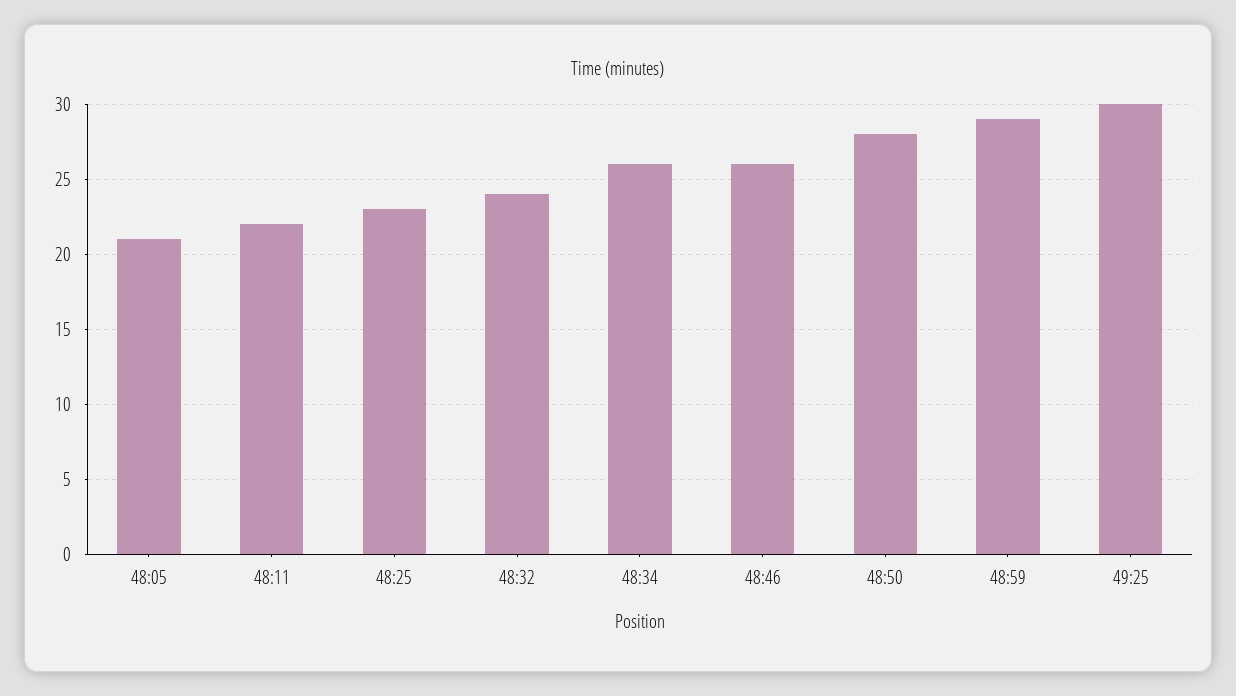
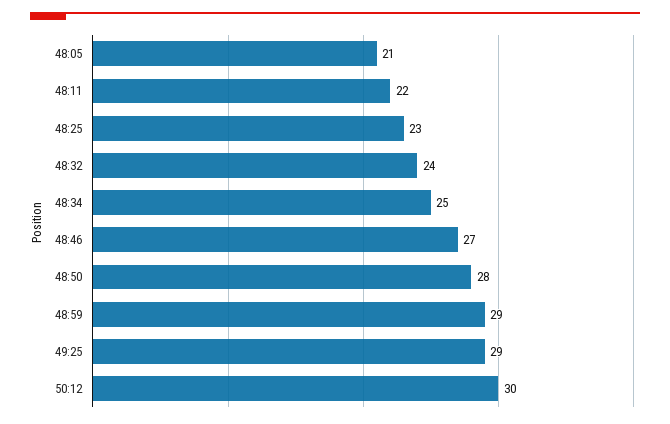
48:34: 26 -> 25
48:46: 26 -> 27
49:25: 30 -> 29
50:12: none -> 30

